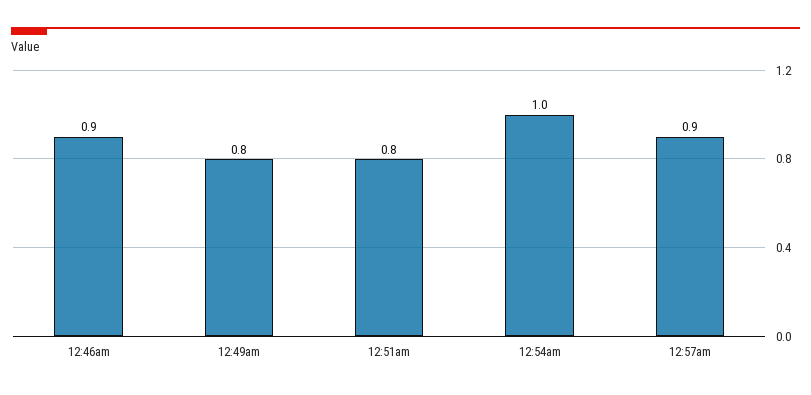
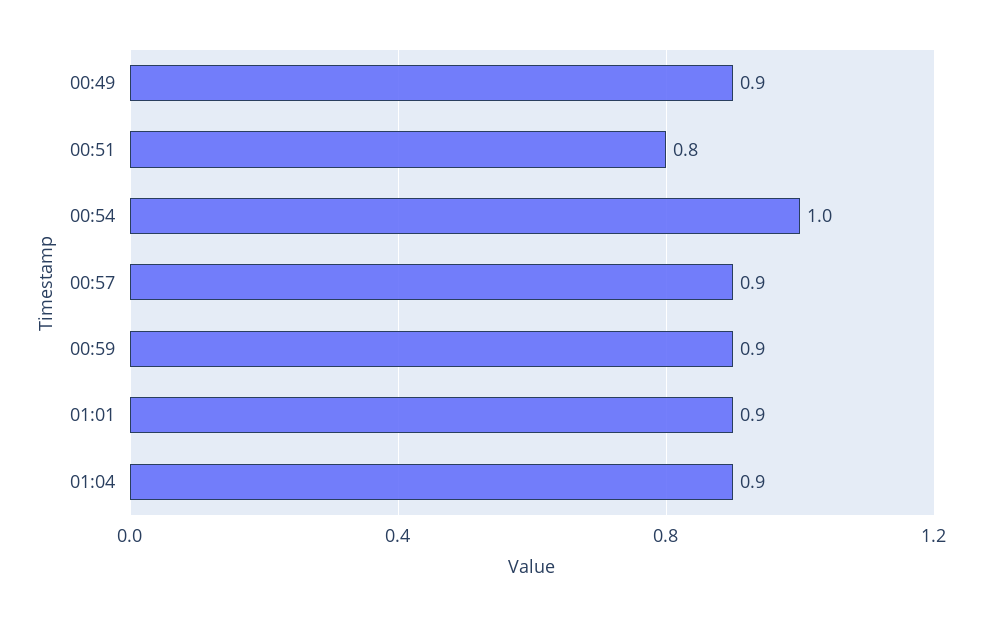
12:46am: 0.9 -> none
12:49am: 0.8 -> 0.9
00:59: none -> 0.9
01:01: none -> 0.9
01:04: none -> 0.9

